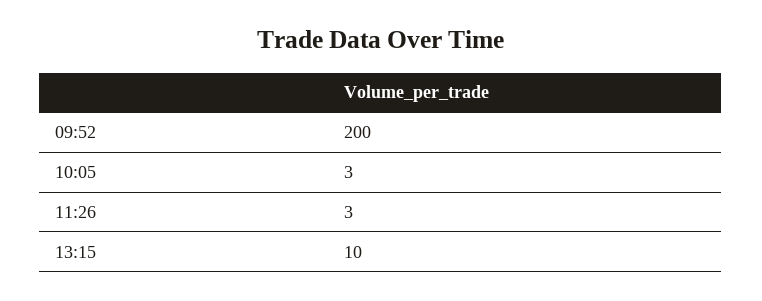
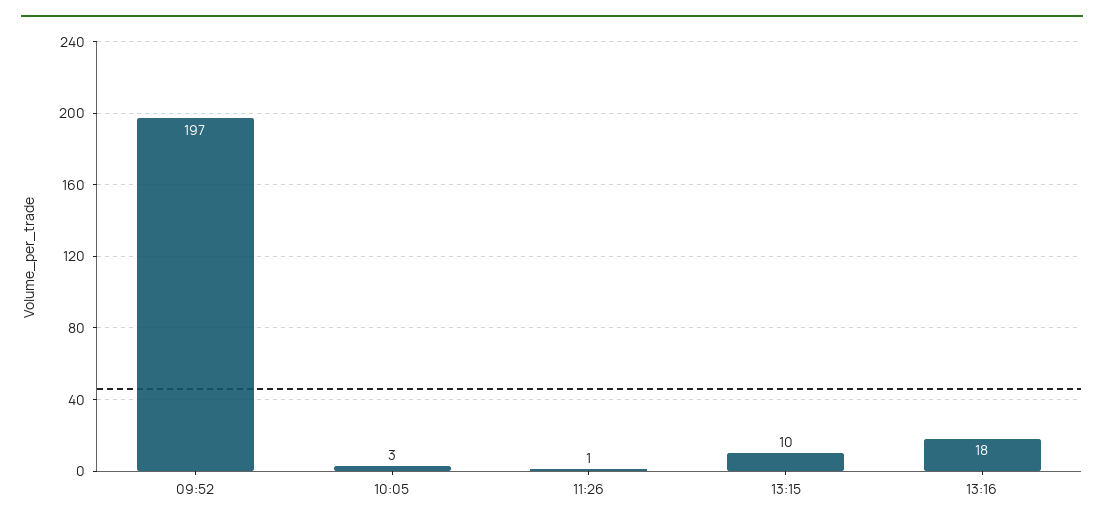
09:52: 200 -> 197
11:26: 3 -> 1
13:16: none -> 18

